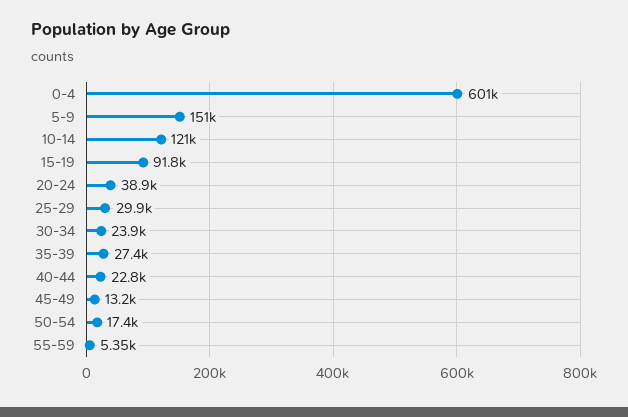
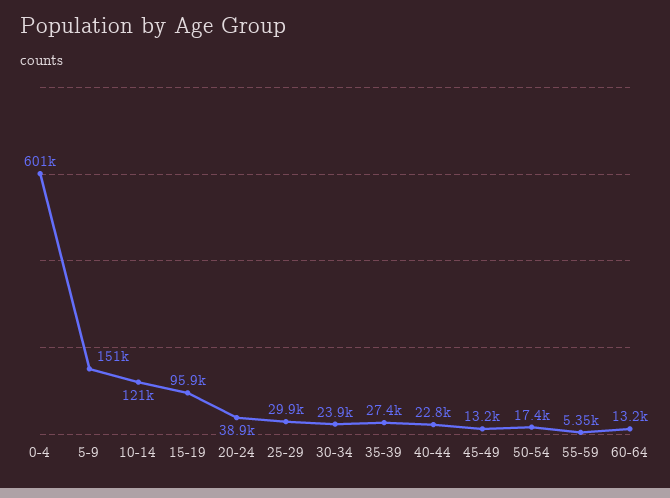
15-19: 91800 -> 95900
60-64: none -> 13200

